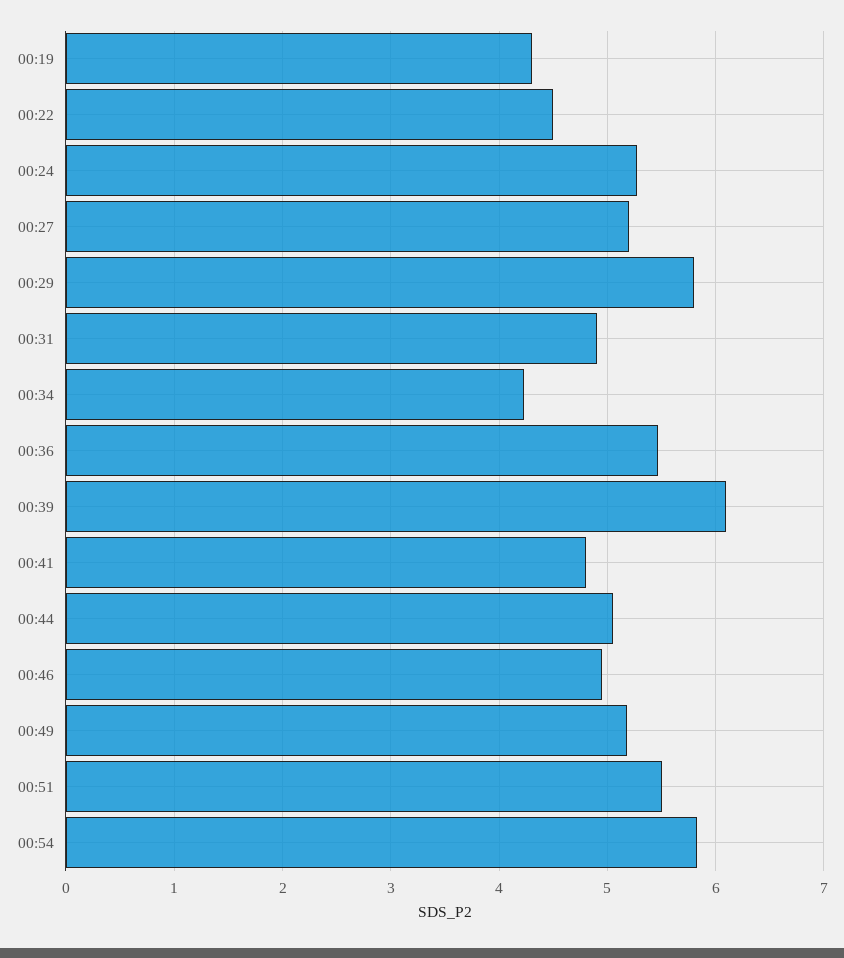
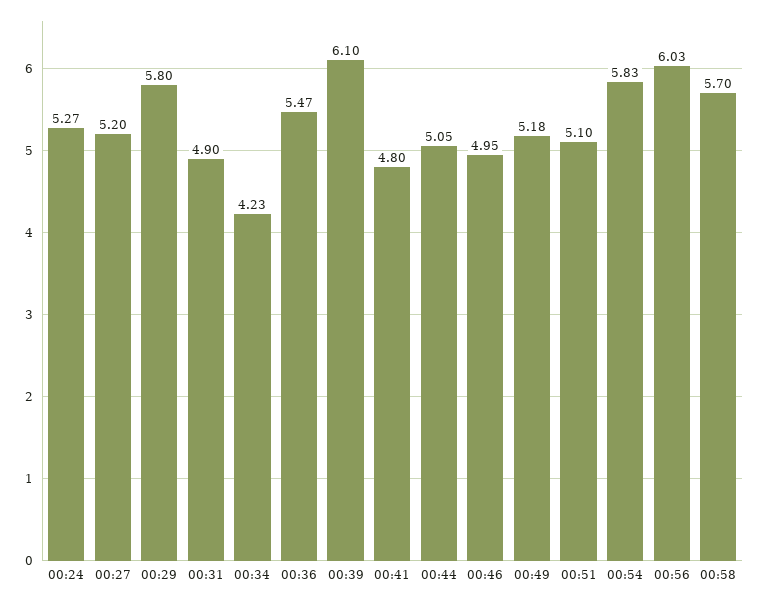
00:19: 4.3 -> none
00:22: 4.5 -> none
00:51: 5.5 -> 5.1
00:56: none -> 6.03
00:58: none -> 5.7

